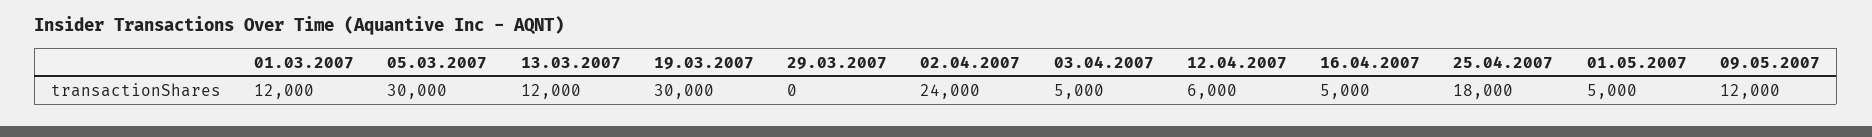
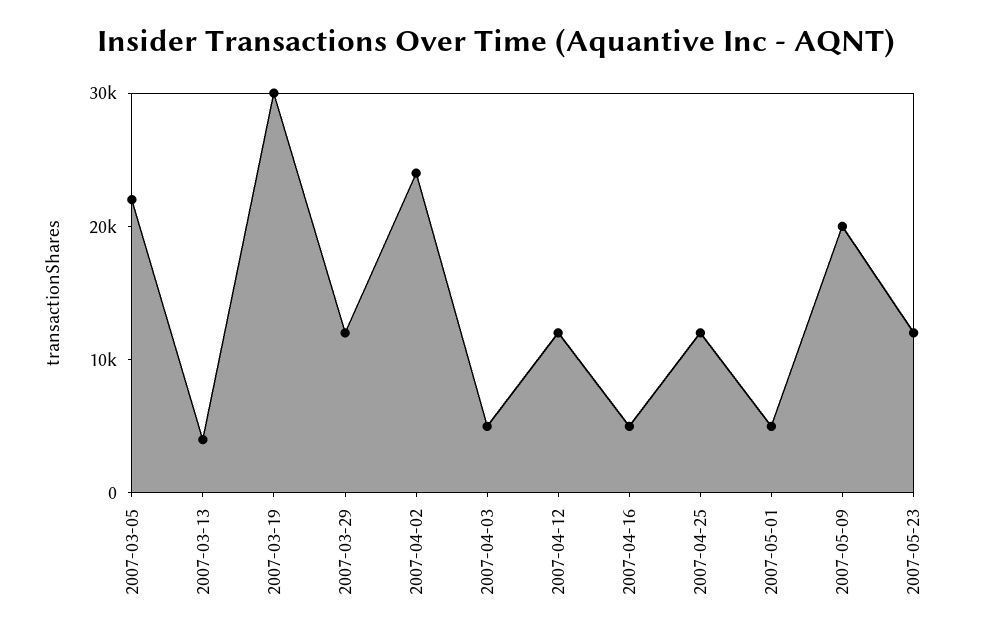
01.03.2007: 12000 -> none
05.03.2007: 30000 -> 22000
13.03.2007: 12000 -> 4000
29.03.2007: 0 -> 12000
12.04.2007: 6000 -> 12000
25.04.2007: 18000 -> 12000
09.05.2007: 12000 -> 20000
2007-05-23: none -> 12000

